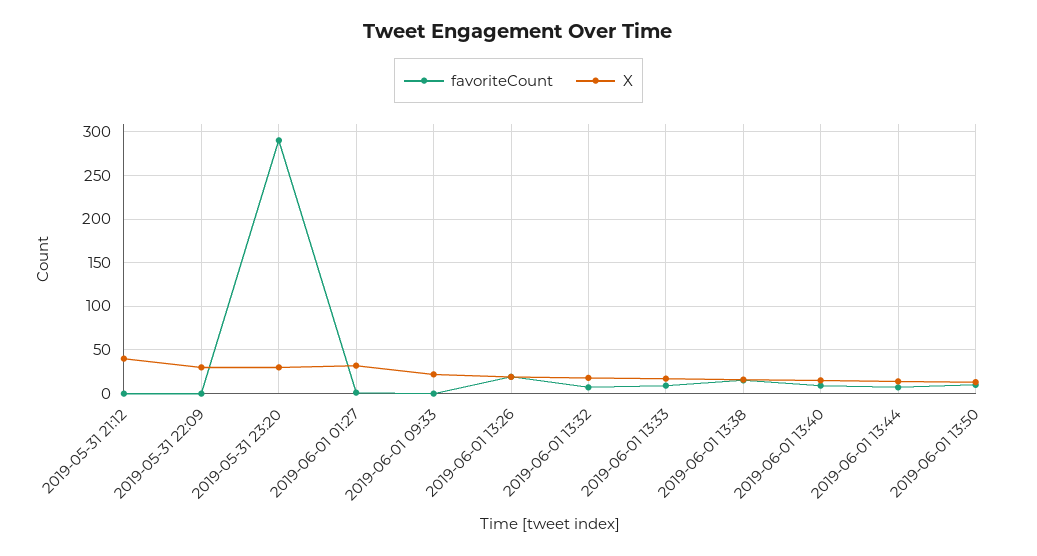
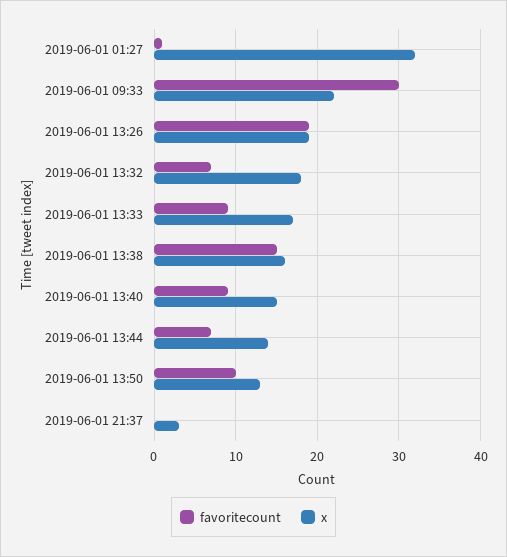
favoriteCount, 2019-05-31 21:12: 0 -> none
X, 2019-05-31 21:12: 40 -> none
favoriteCount, 2019-05-31 22:09: 0 -> none
X, 2019-05-31 22:09: 30 -> none
favoriteCount, 2019-05-31 23:20: 290 -> none
X, 2019-05-31 23:20: 30 -> none
favoriteCount, 2019-06-01 09:33: 0 -> 30
favoriteCount, 2019-06-01 21:37: none -> 0
X, 2019-06-01 21:37: none -> 3

